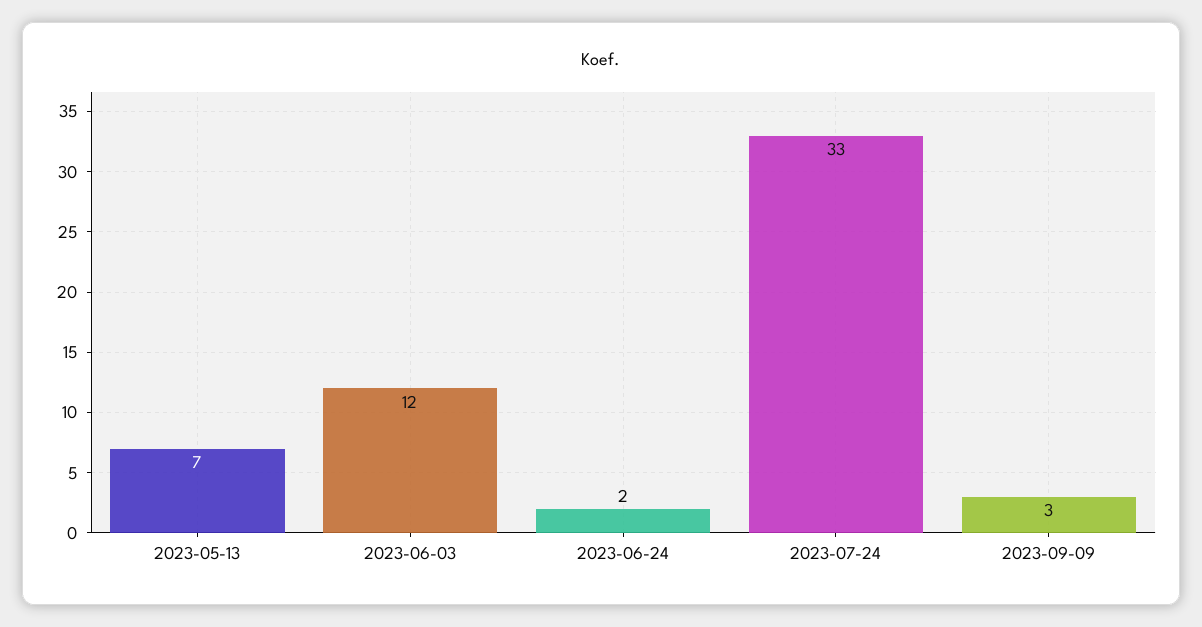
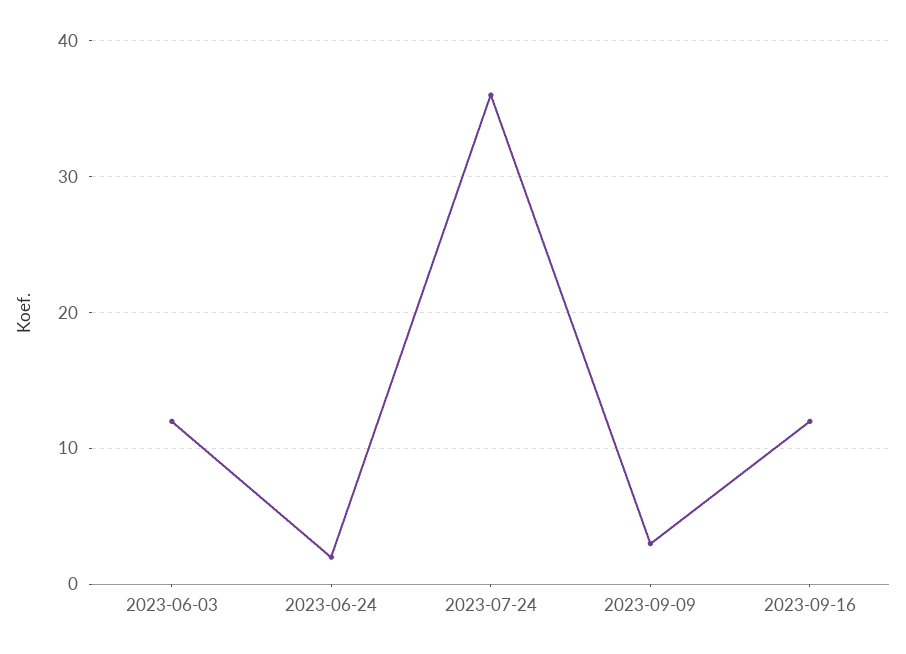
2023-05-13: 7 -> none
2023-07-24: 33 -> 36
2023-09-16: none -> 12

